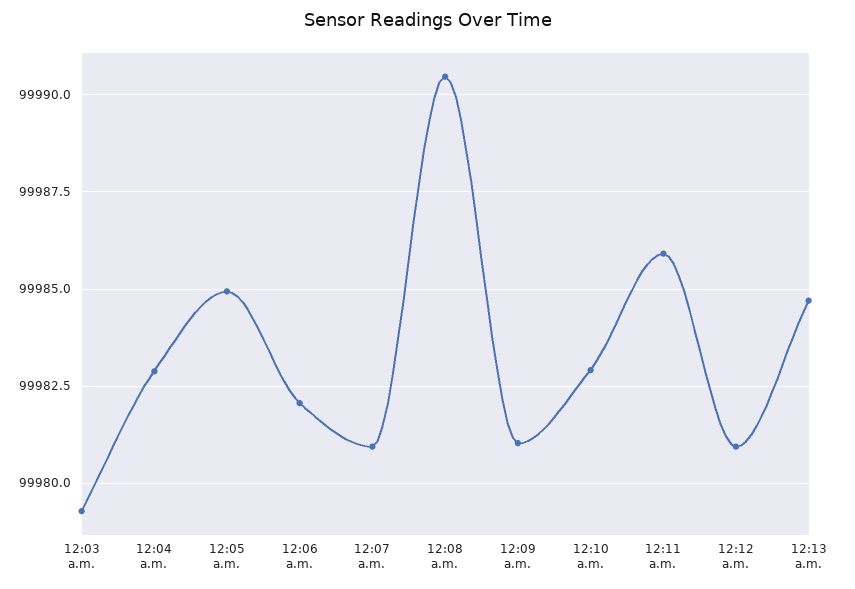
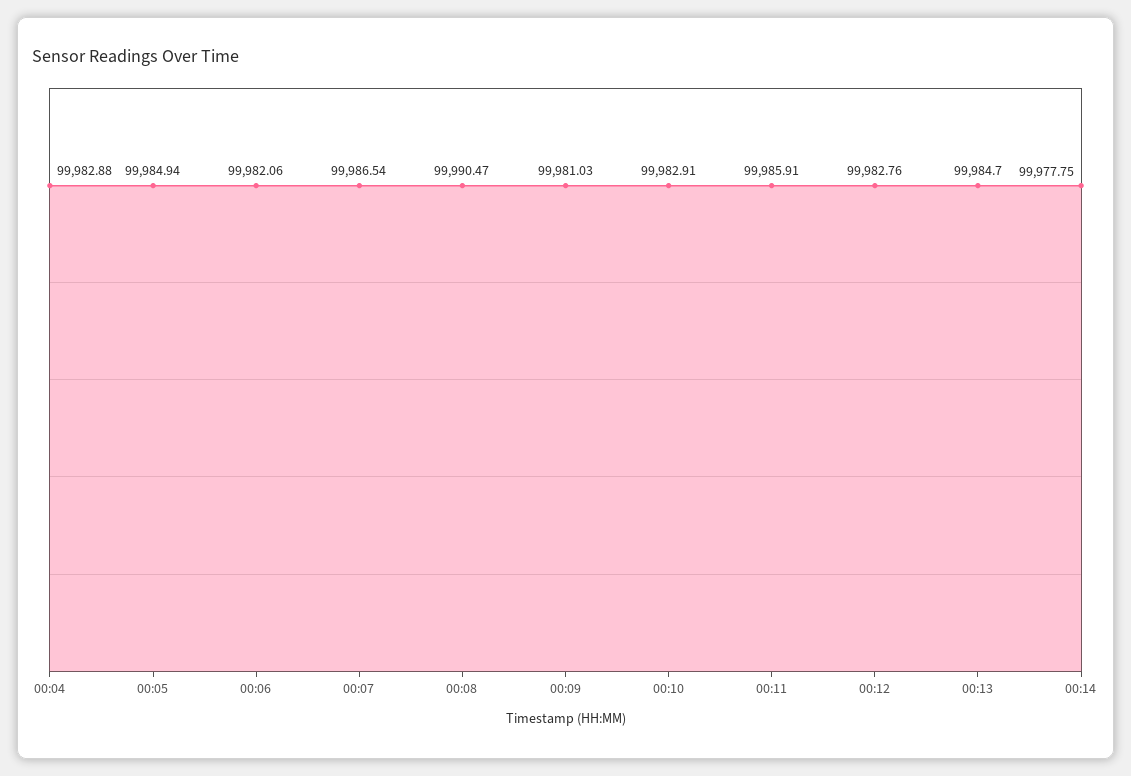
12:03 a.m.: 99979.25 -> none
12:07 a.m.: 99981 -> 99986.54
12:12 a.m.: 99981 -> 99982.76
00:14: none -> 99977.75

